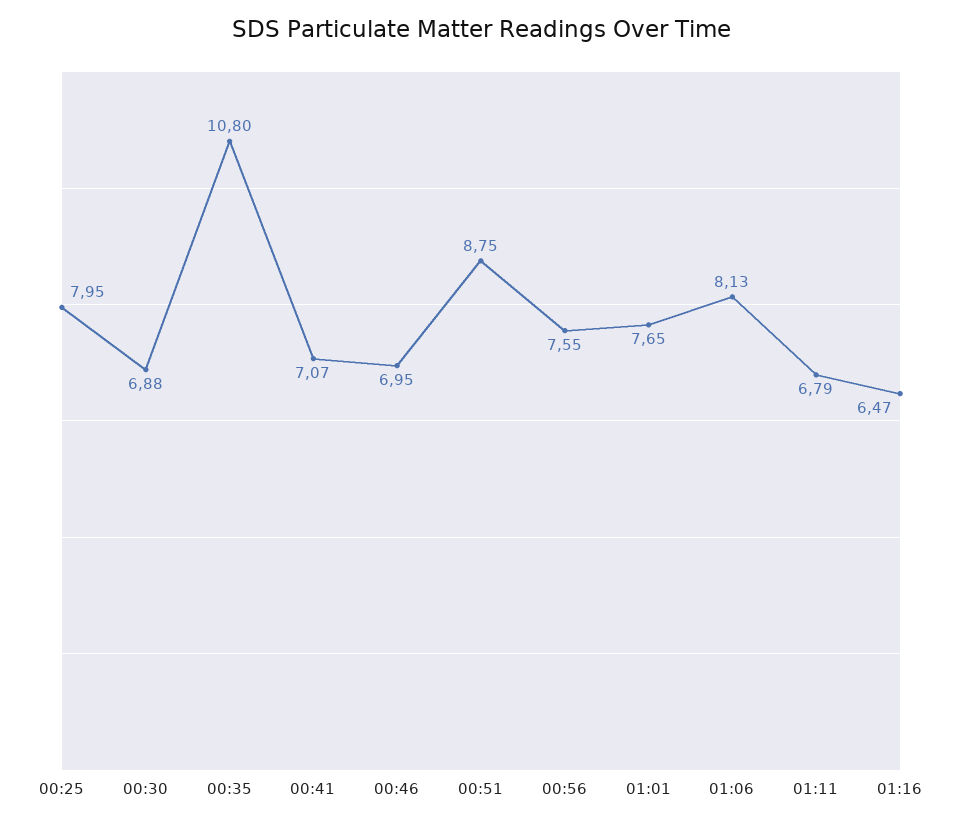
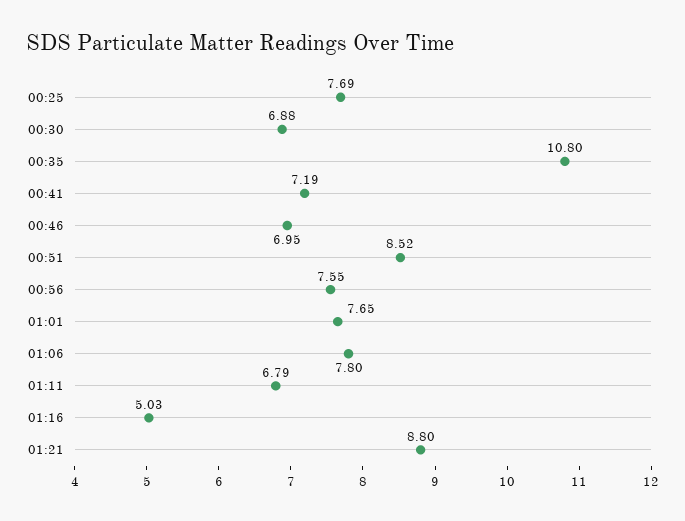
00:25: 7.95 -> 7.69
00:41: 7.07 -> 7.19
00:51: 8.75 -> 8.52
01:06: 8.13 -> 7.8
01:16: 6.47 -> 5.03
01:21: none -> 8.8

